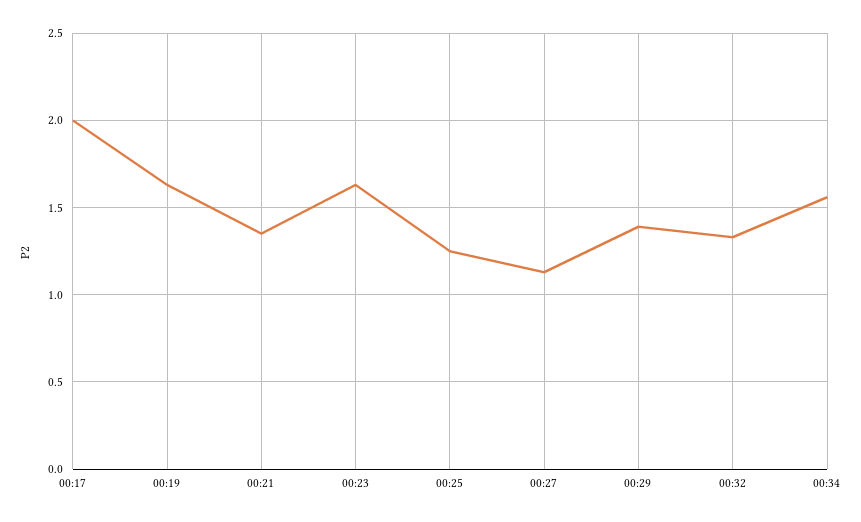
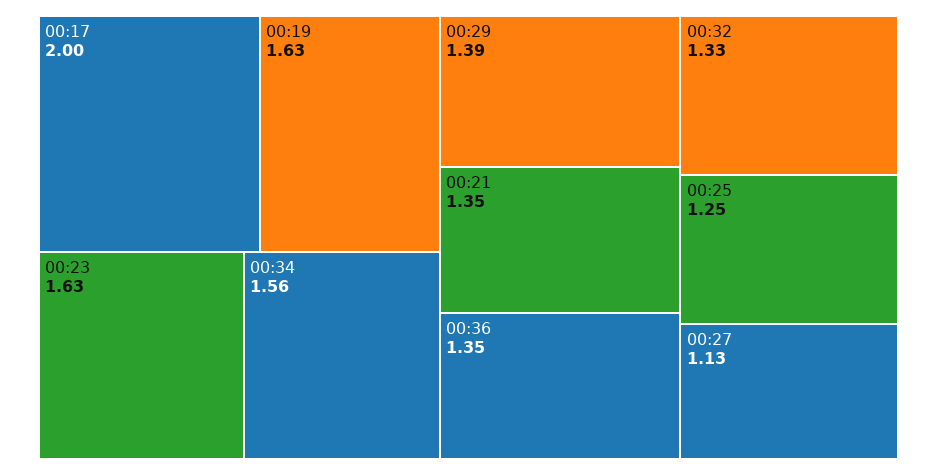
00:36: none -> 1.35

